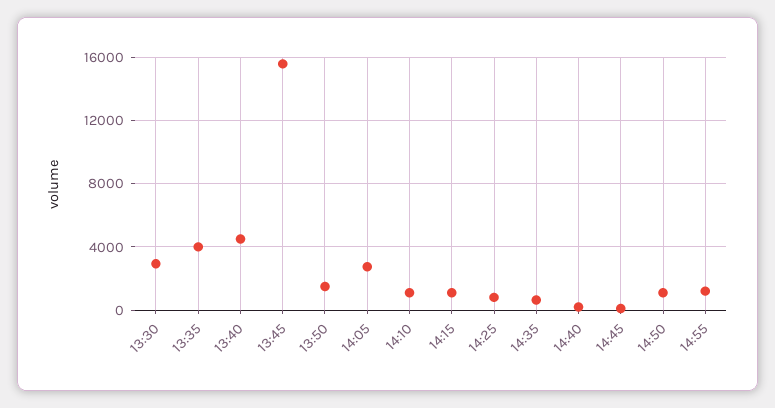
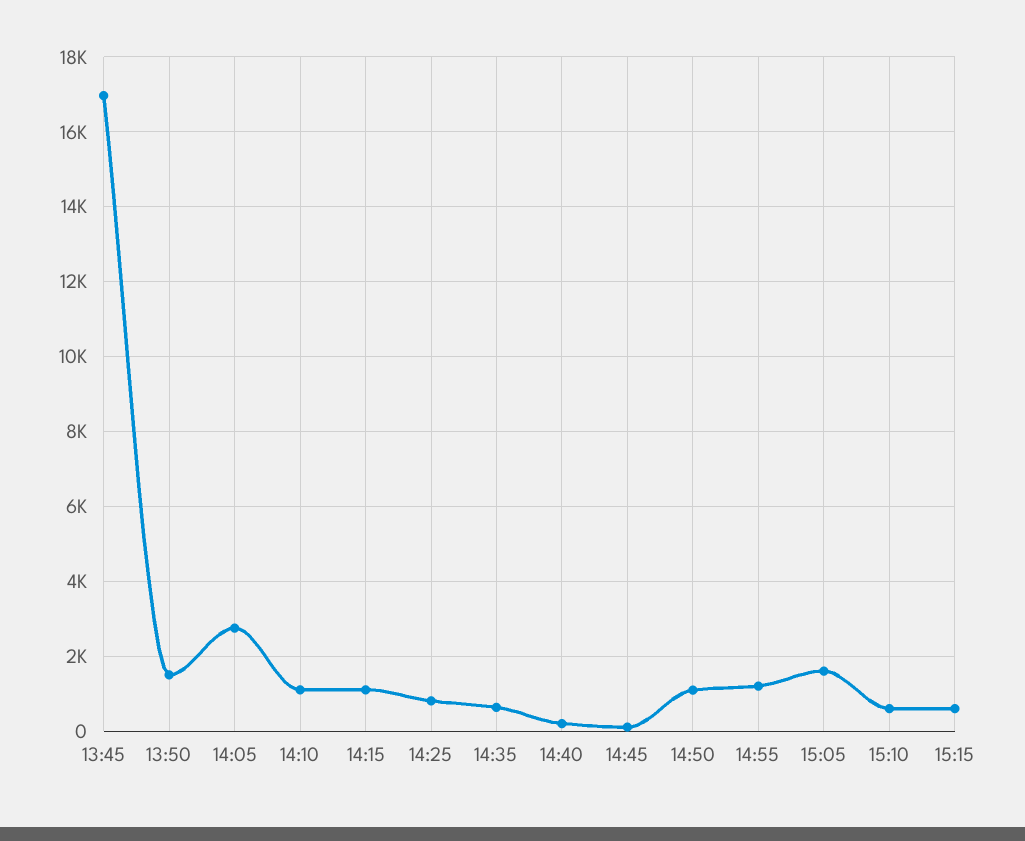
13:30: 3000 -> none
13:35: 4000 -> none
13:40: 4500 -> none
13:45: 15500 -> 17000
15:05: none -> 1600
15:10: none -> 600
15:15: none -> 600

